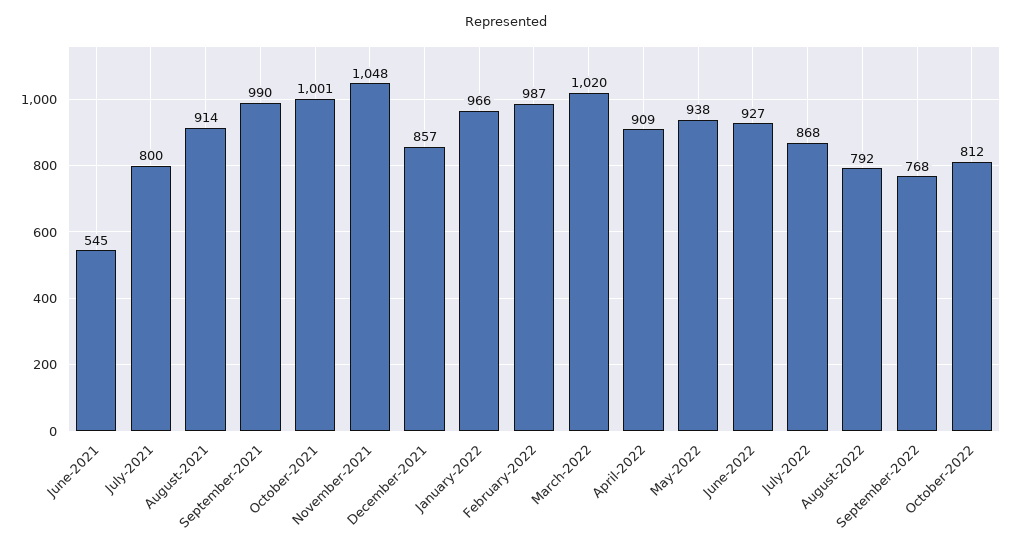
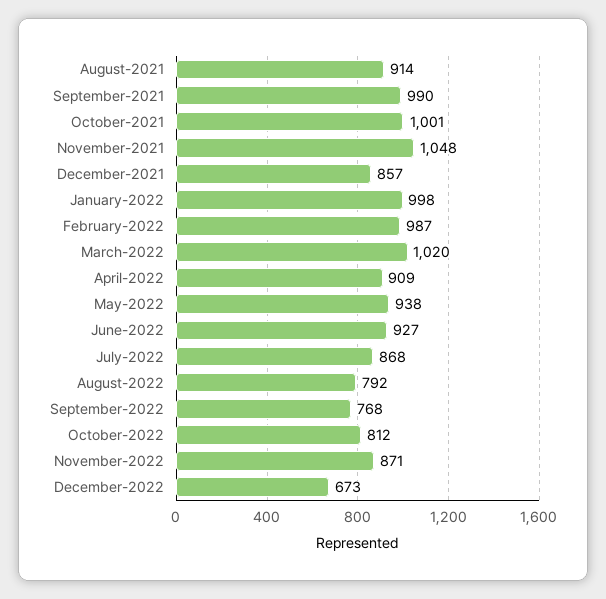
June-2021: 545 -> none
July-2021: 800 -> none
January-2022: 966 -> 998
November-2022: none -> 871
December-2022: none -> 673

